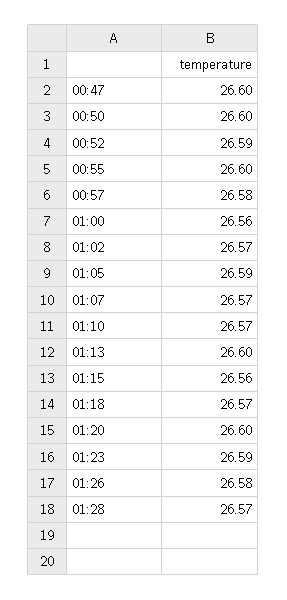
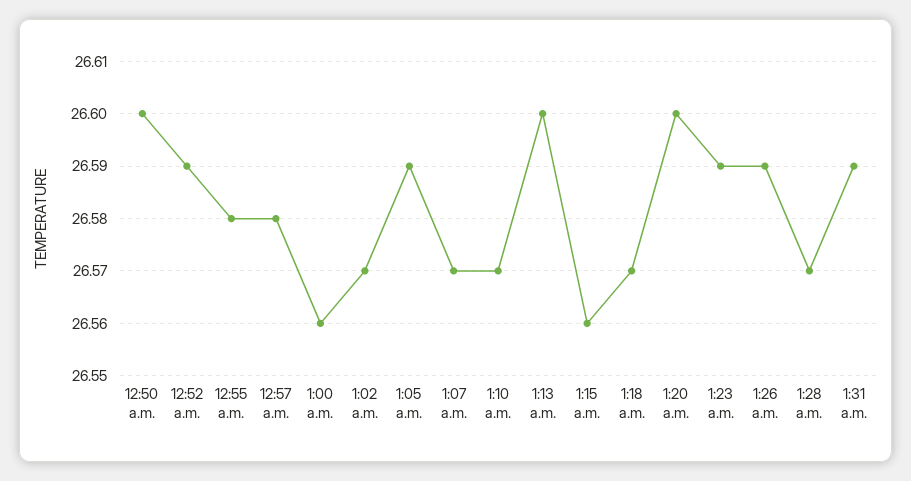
00:47: 26.6 -> none
00:55: 26.6 -> 26.58
01:26: 26.58 -> 26.59
1:31 a.m.: none -> 26.59

